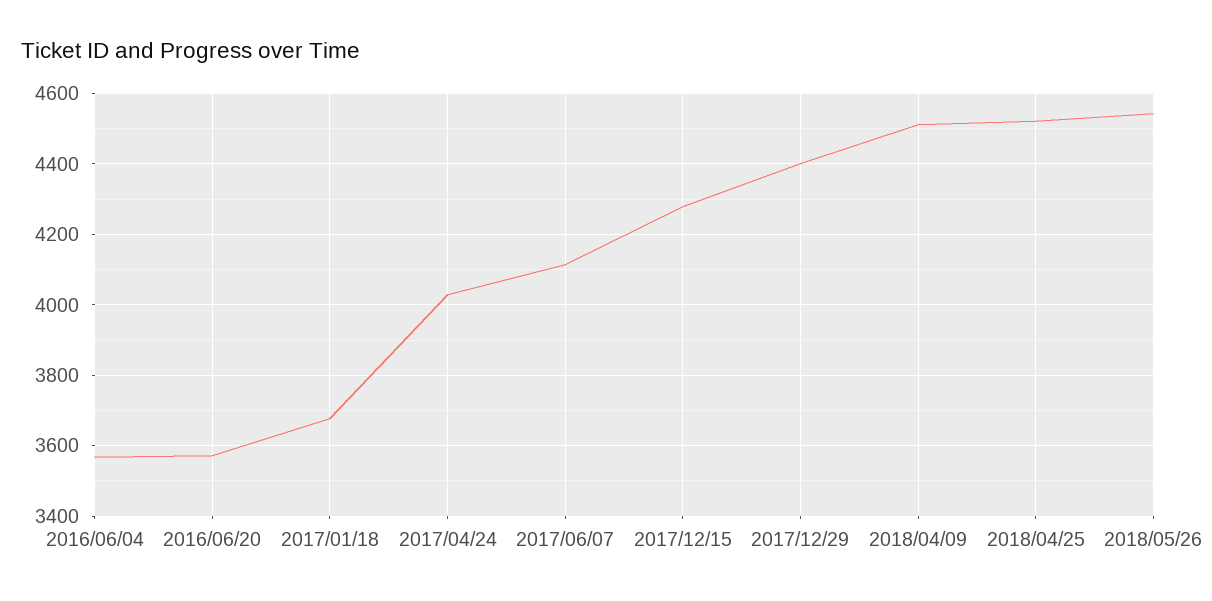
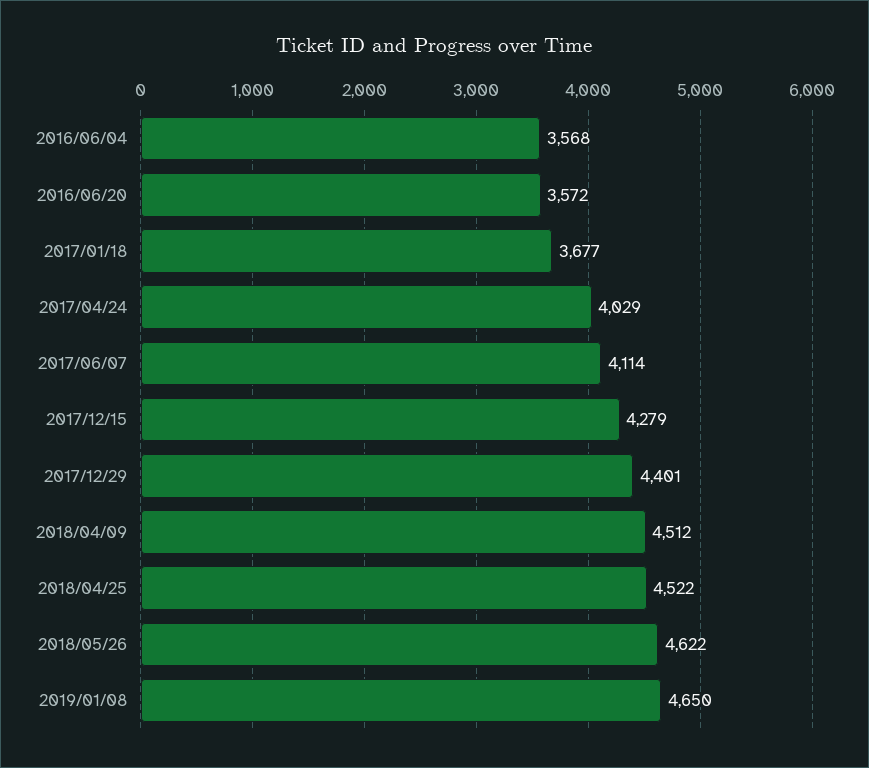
2018/05/26: 4540 -> 4622
2019/01/08: none -> 4650

